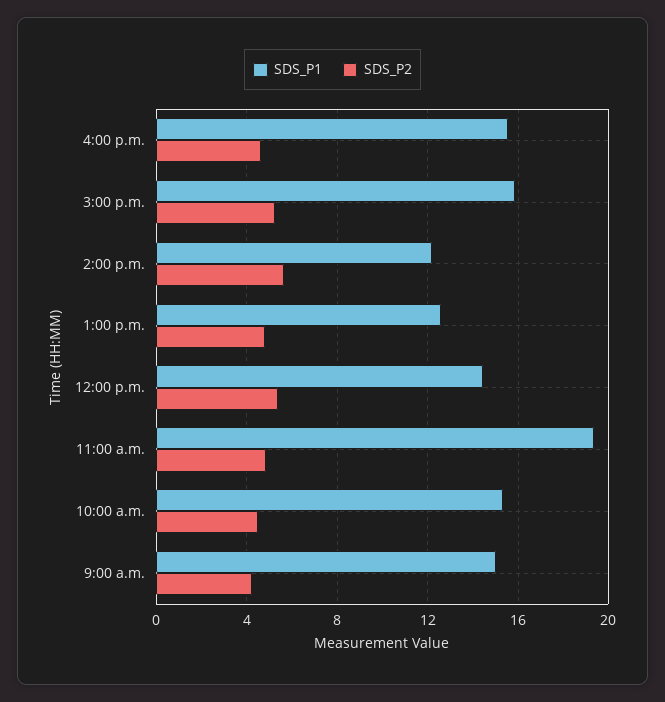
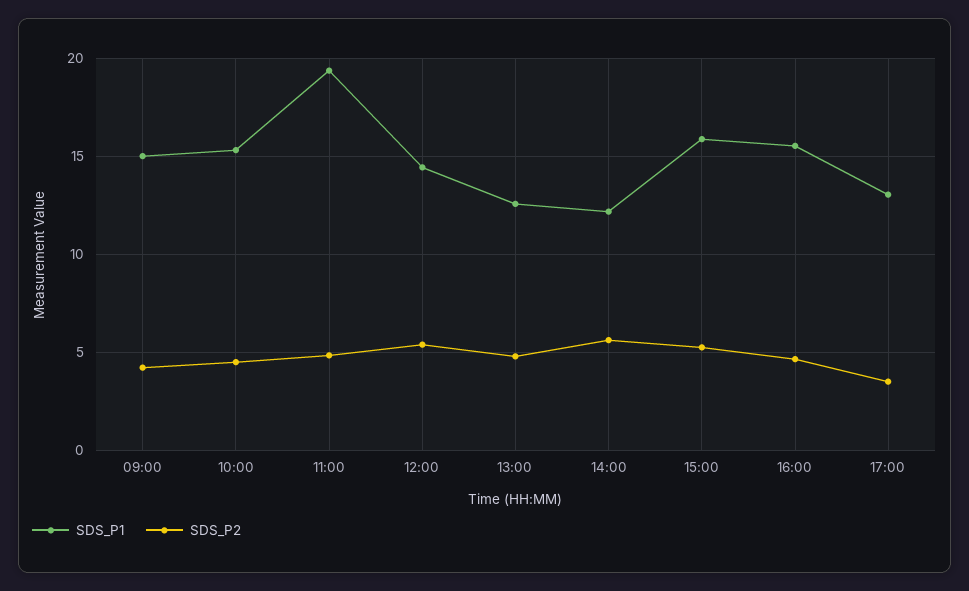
SDS_P1, 17:00: none -> 13
SDS_P2, 17:00: none -> 3.5

